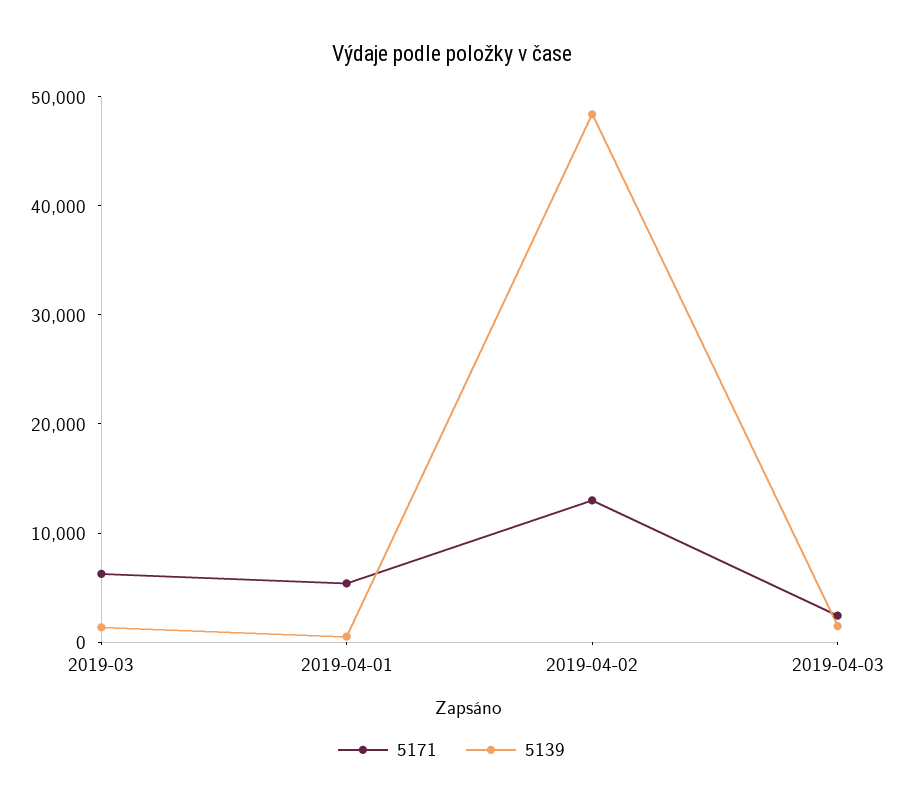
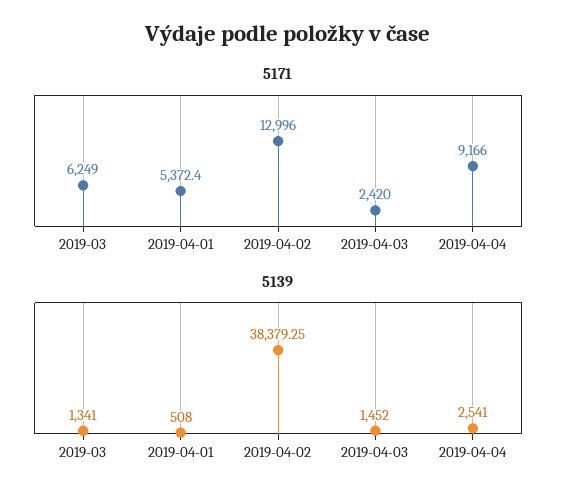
5139, 2019-04-02: 48000 -> 38379.25
5171, 2019-04-04: none -> 9166
5139, 2019-04-04: none -> 2541

